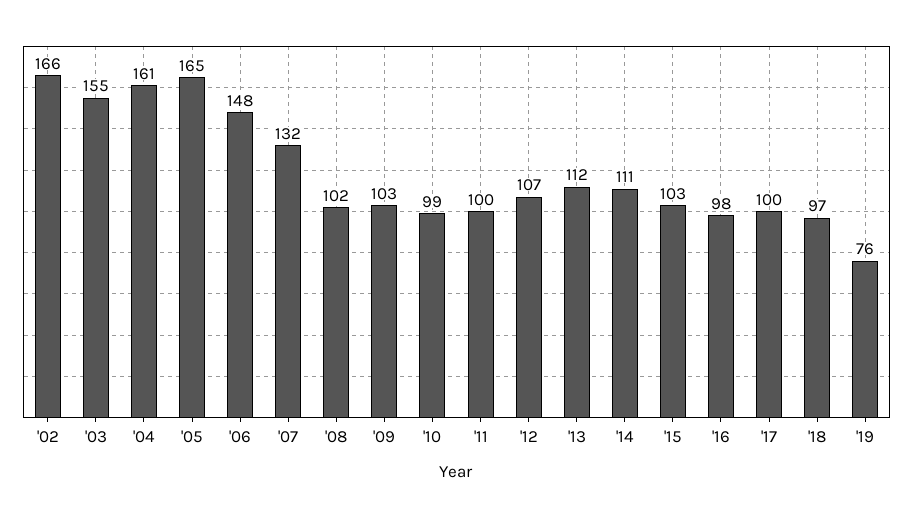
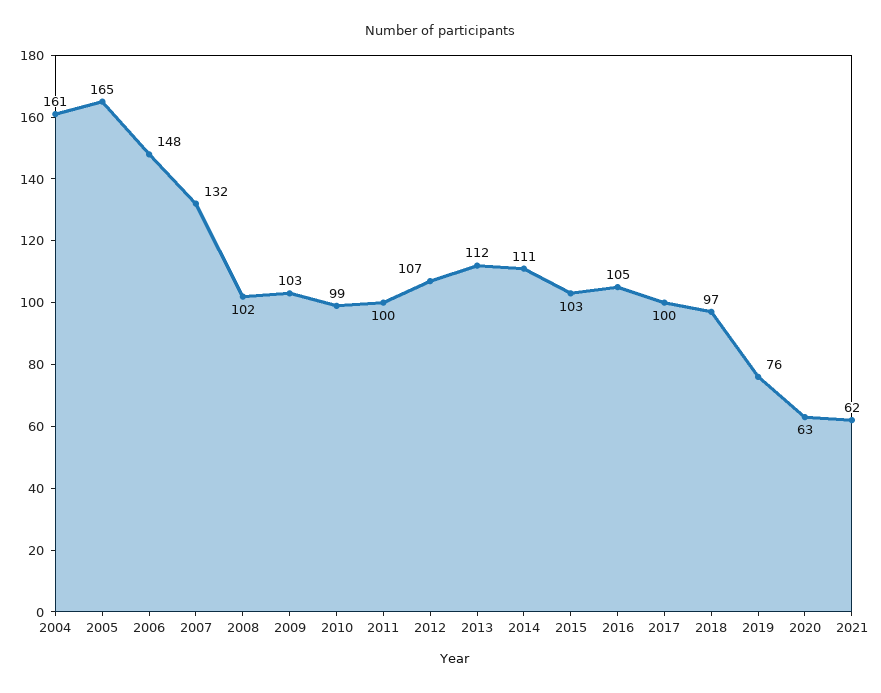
'02: 166 -> none
'03: 155 -> none
'16: 98 -> 105
2020: none -> 63
2021: none -> 62

